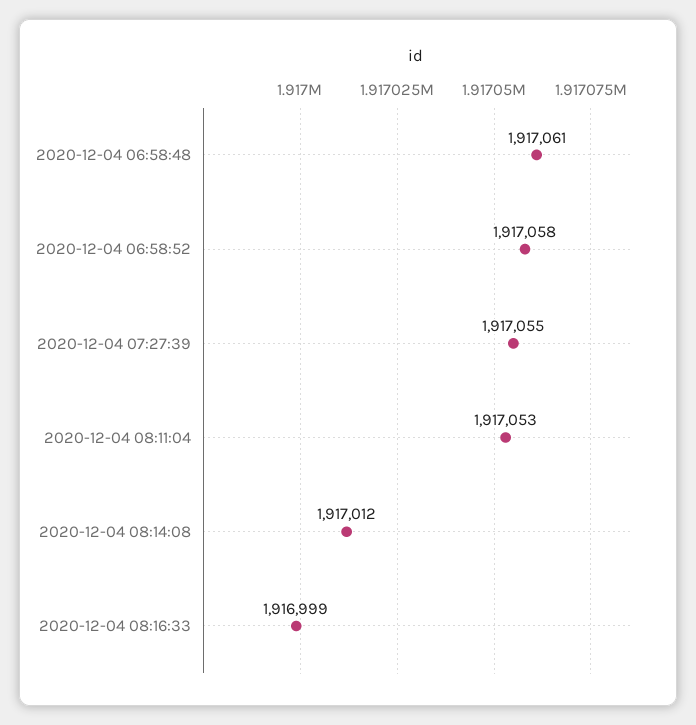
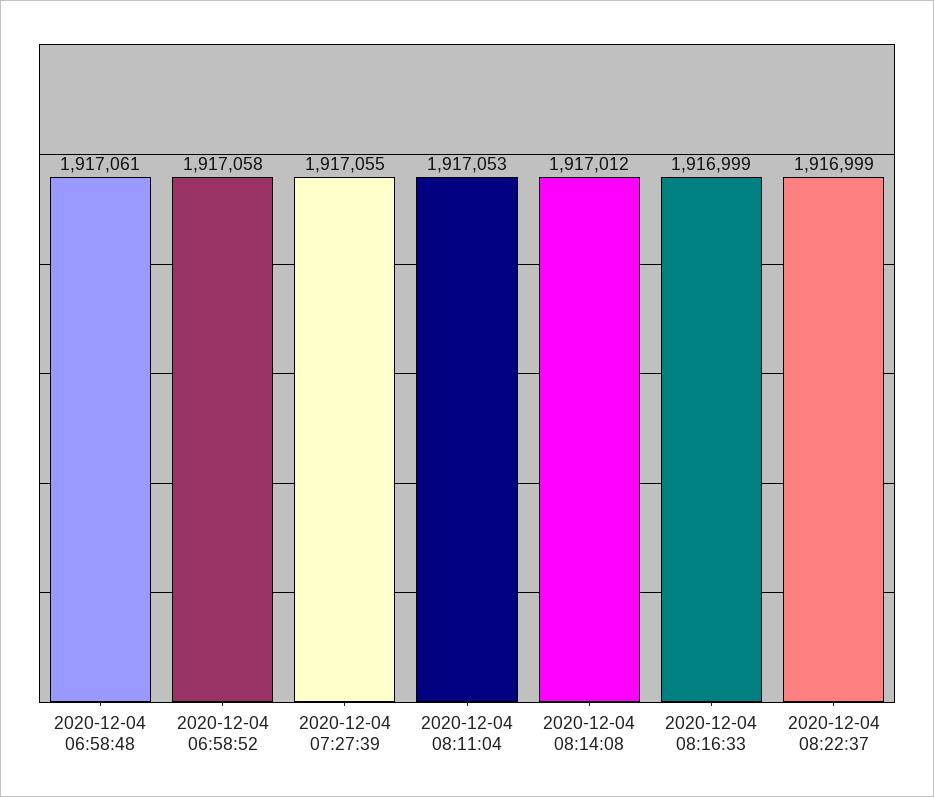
2020-12-04 08:22:37: none -> 1916999

